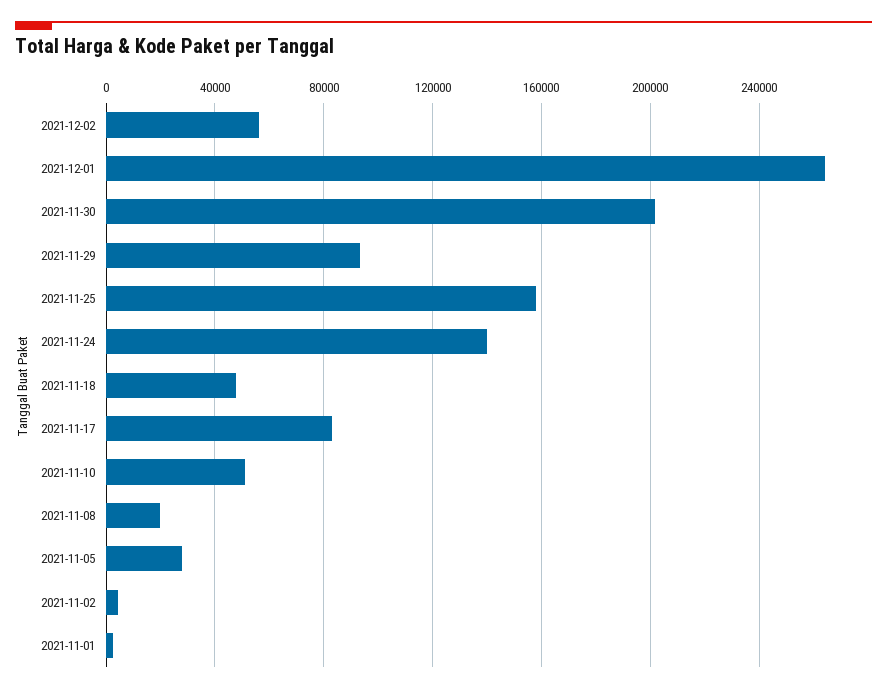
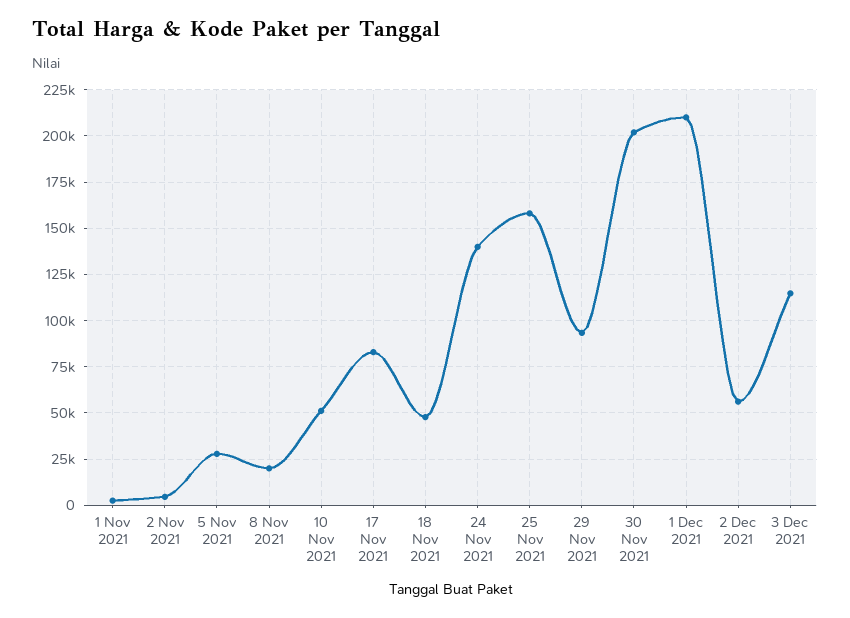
2021-12-01: 265000 -> 210000
3 Dec 2021: none -> 115000

